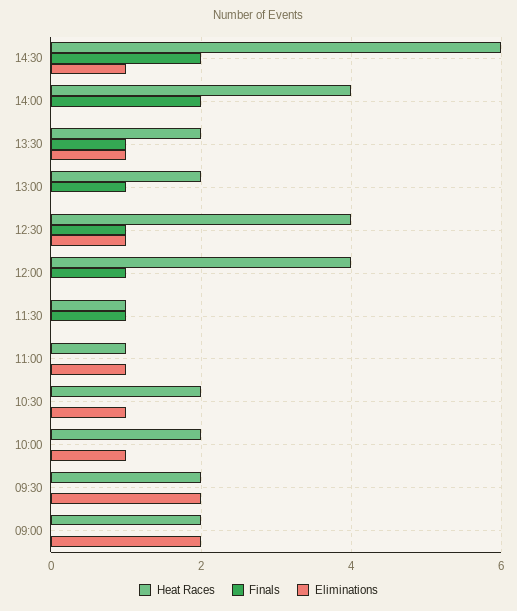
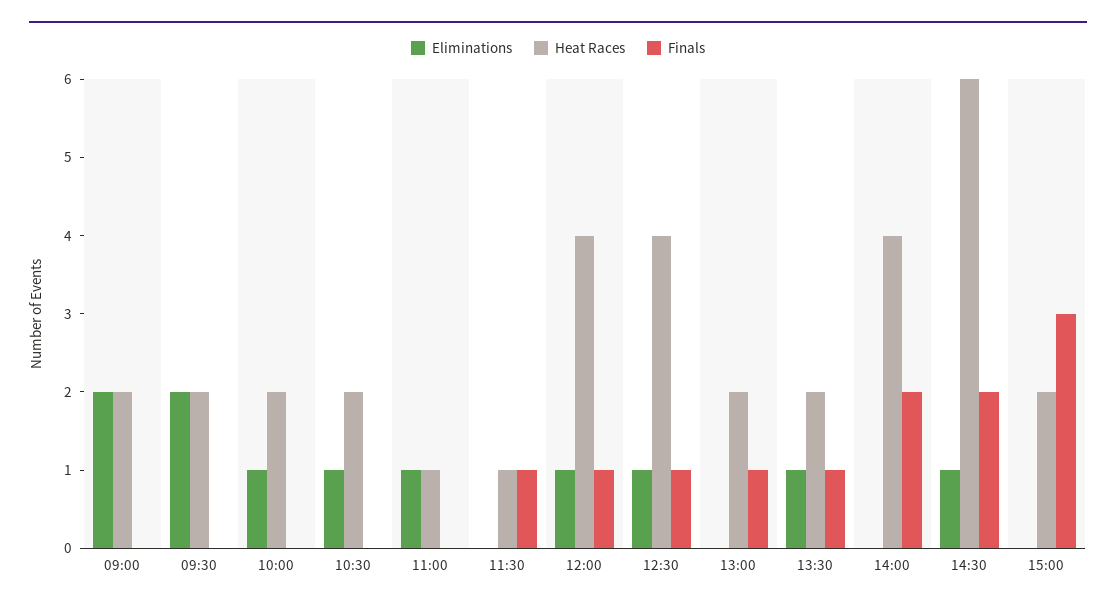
Eliminations, 12:00: 0 -> 1
Eliminations, 15:00: none -> 0
Heat Races, 15:00: none -> 2
Finals, 15:00: none -> 3

